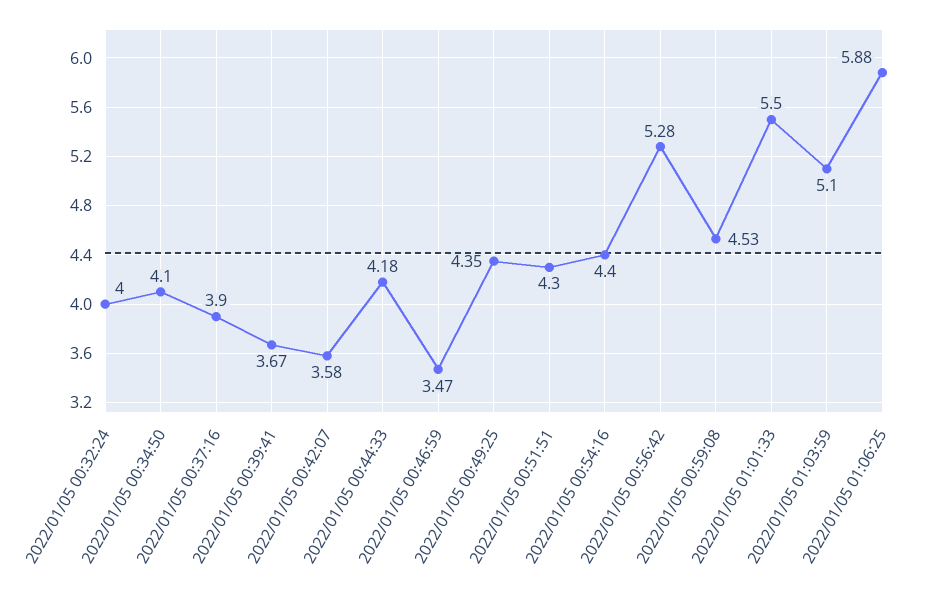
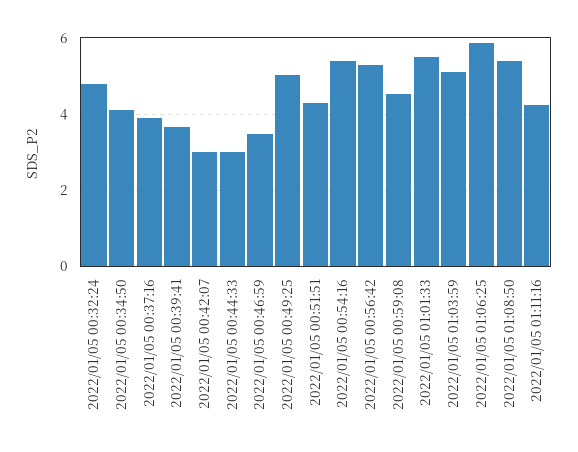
2022/01/05 00:32:24: 4 -> 4.8
2022/01/05 00:42:07: 3.58 -> 3
2022/01/05 00:44:33: 4.18 -> 3
2022/01/05 00:49:25: 4.35 -> 5
2022/01/05 00:54:16: 4.4 -> 5.4
2022/01/05 01:08:50: none -> 5.4
2022/01/05 01:11:16: none -> 4.2

